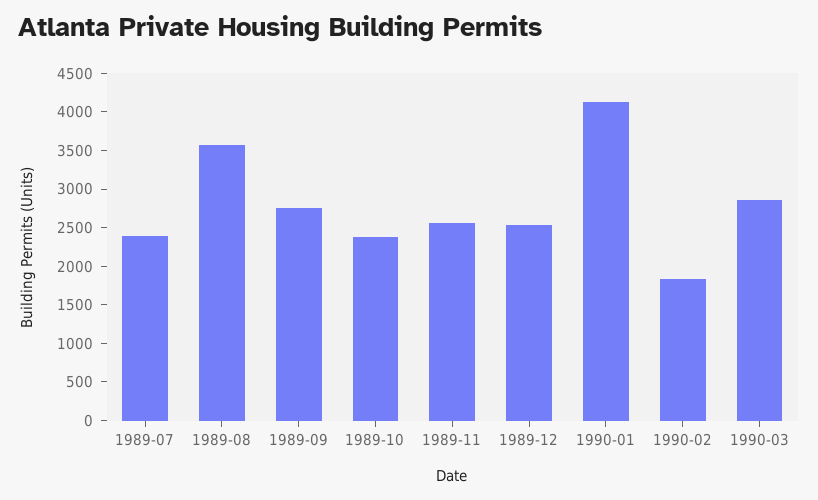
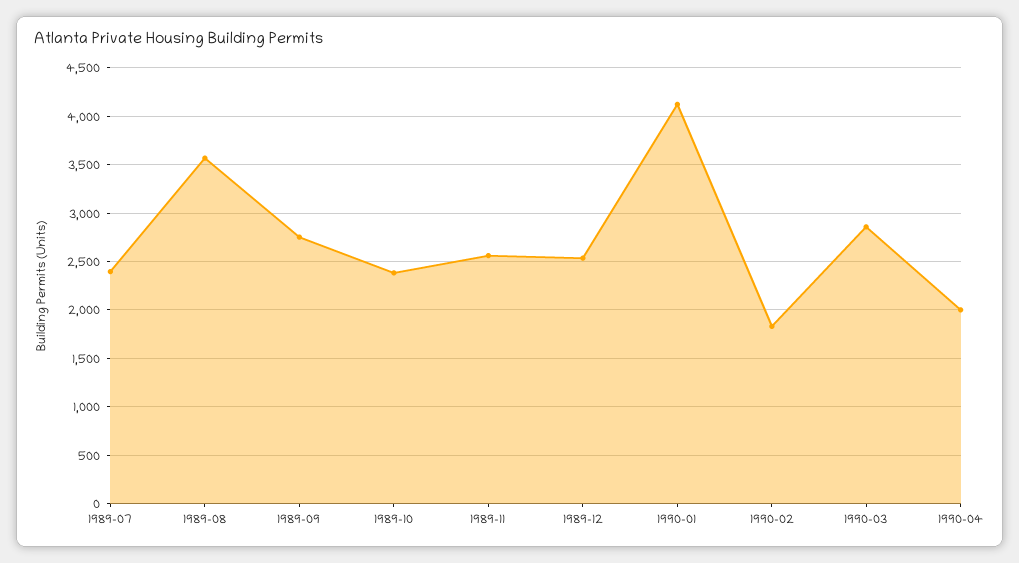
1990-04: none -> 2000

